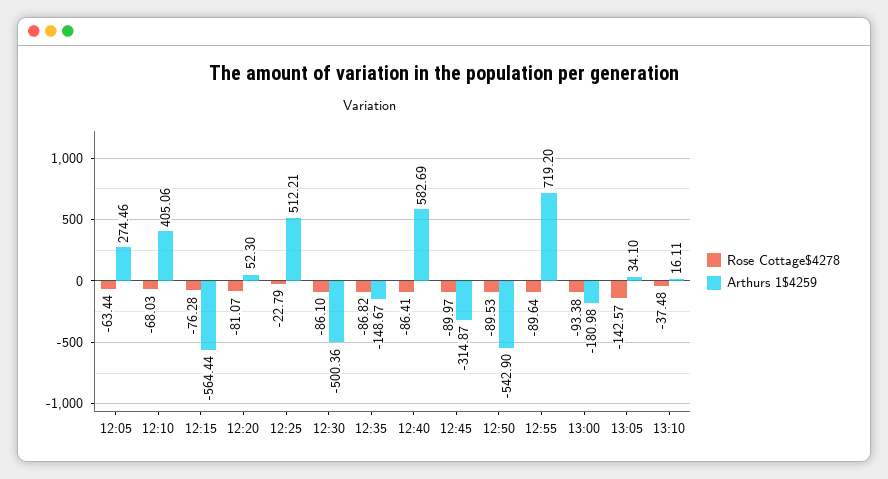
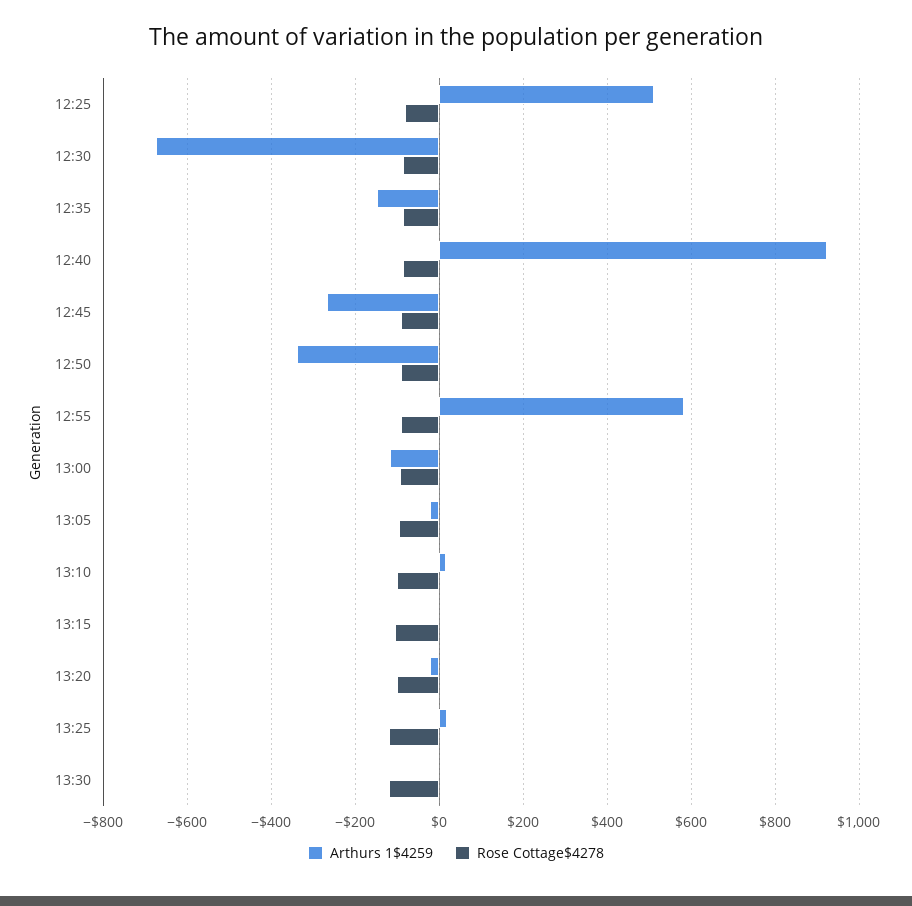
Rose Cottage$4278, 12:05: -63.44 -> none
Arthurs 1$4259, 12:05: 274.46 -> none
Rose Cottage$4278, 12:10: -68.03 -> none
Arthurs 1$4259, 12:10: 405.06 -> none
Rose Cottage$4278, 12:15: -76.28 -> none
Arthurs 1$4259, 12:15: -564.44 -> none
Rose Cottage$4278, 12:20: -81.07 -> none
Arthurs 1$4259, 12:20: 52.3 -> none
Rose Cottage$4278, 12:25: -22.79 -> -80
Arthurs 1$4259, 12:30: -500.36 -> -680
Arthurs 1$4259, 12:40: 582.69 -> 920
Arthurs 1$4259, 12:45: -314.87 -> -260
Arthurs 1$4259, 12:50: -542.9 -> -340
Arthurs 1$4259, 12:55: 719.2 -> 580
Arthurs 1$4259, 13:00: -180.98 -> -120
Rose Cottage$4278, 13:05: -142.57 -> -100
Arthurs 1$4259, 13:05: 34.1 -> -20
Rose Cottage$4278, 13:10: -37.48 -> -100
Arthurs 1$4259, 13:15: none -> 0
Rose Cottage$4278, 13:15: none -> -100
Arthurs 1$4259, 13:20: none -> -20
Rose Cottage$4278, 13:20: none -> -100
Arthurs 1$4259, 13:25: none -> 20
Rose Cottage$4278, 13:25: none -> -120
Arthurs 1$4259, 13:30: none -> 0
Rose Cottage$4278, 13:30: none -> -120

